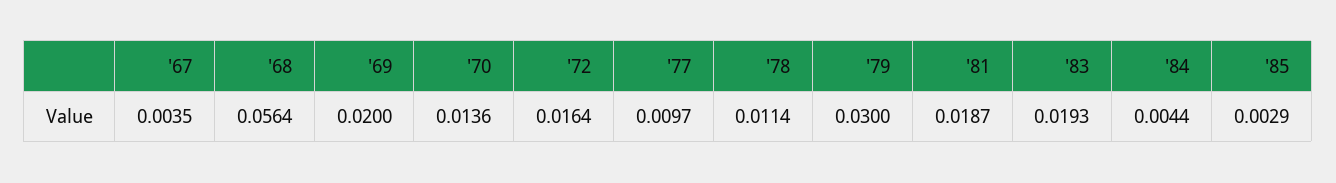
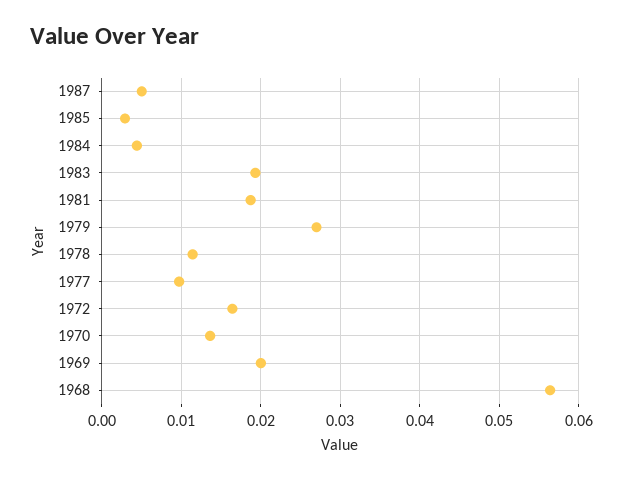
'67: 0.0035 -> none
'79: 0.03 -> 0.027
1987: none -> 0.005

